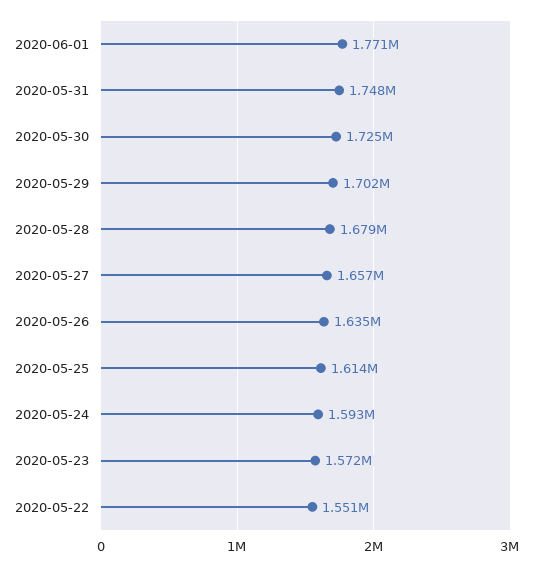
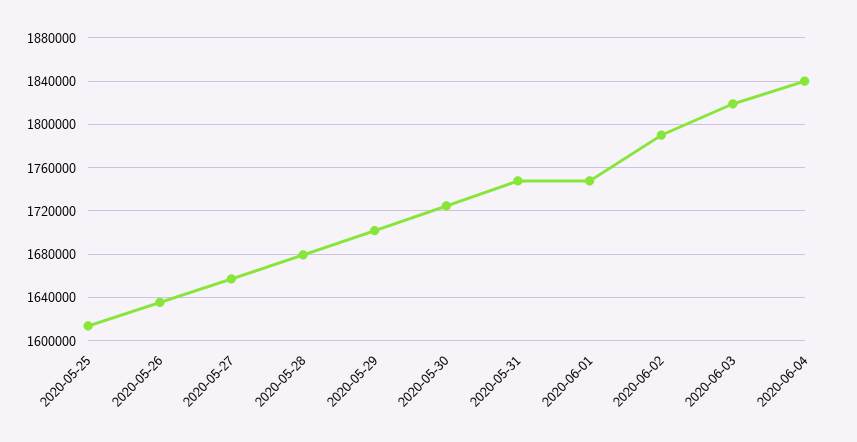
2020-06-01: 1771000 -> 1750000
2020-05-24: 1593000 -> none
2020-05-23: 1572000 -> none
2020-05-22: 1551000 -> none
2020-06-02: none -> 1790000
2020-06-03: none -> 1820000
2020-06-04: none -> 1840000

